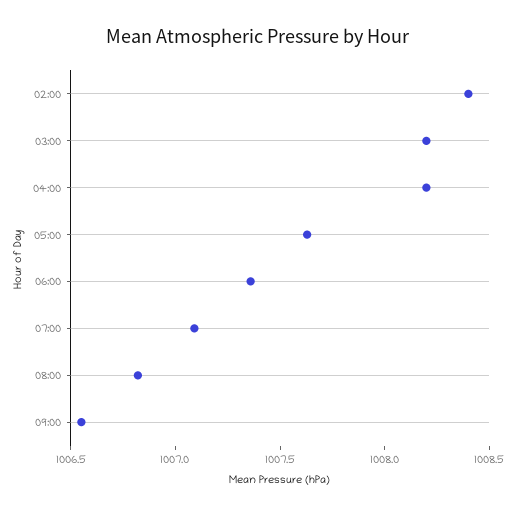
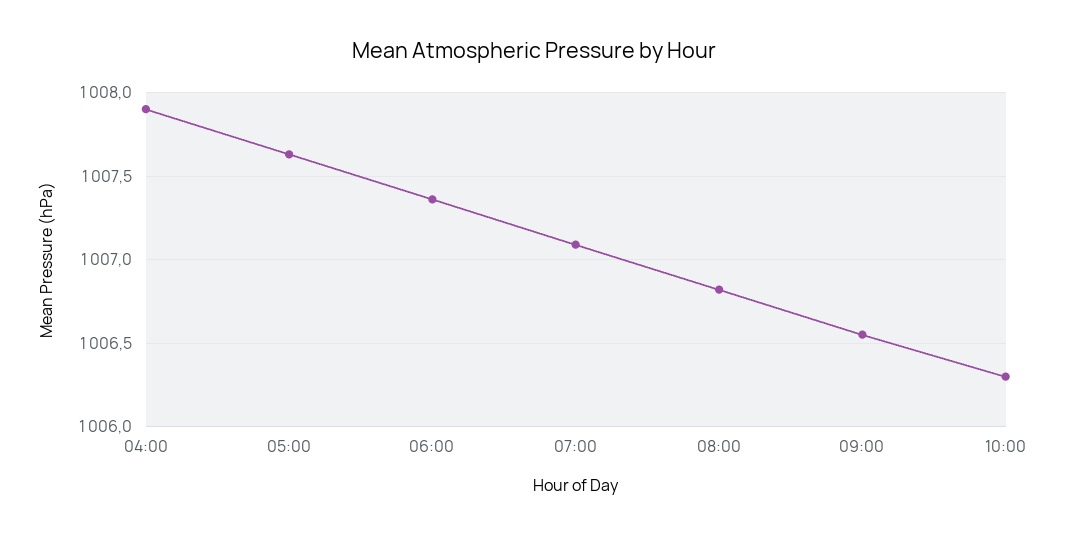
02:00: 1008.4 -> none
03:00: 1008.2 -> none
04:00: 1008.2 -> 1007.9
10:00: none -> 1006.3

